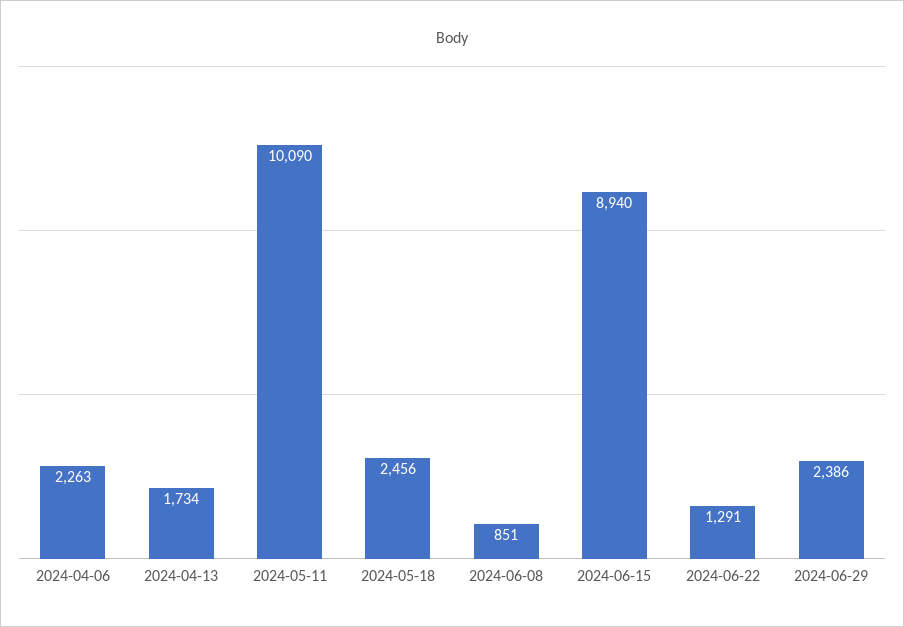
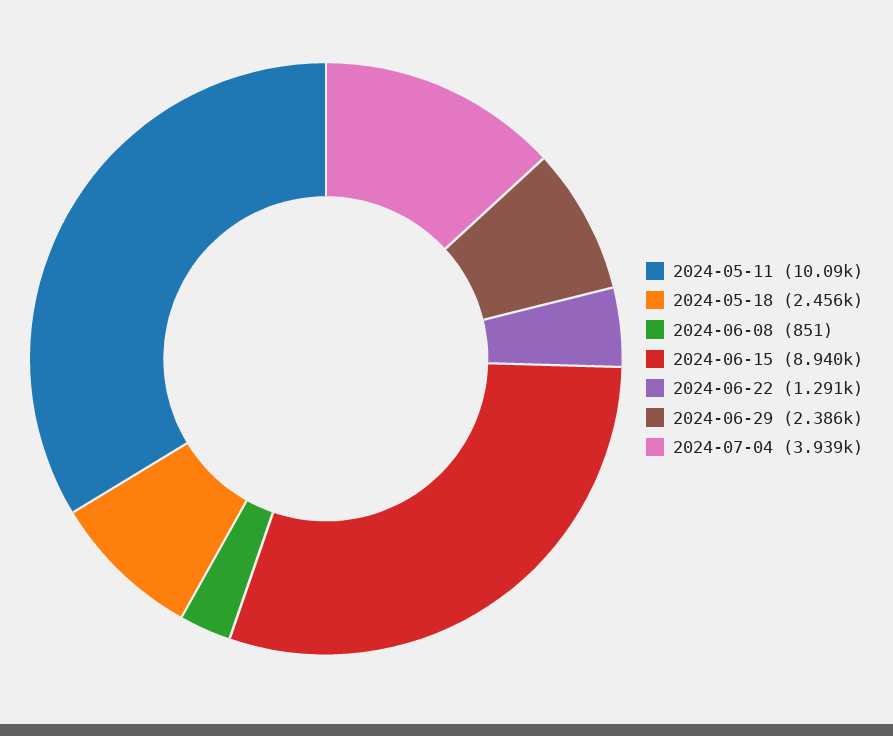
2024-04-06: 2263 -> none
2024-04-13: 1734 -> none
2024-07-04: none -> 3939

